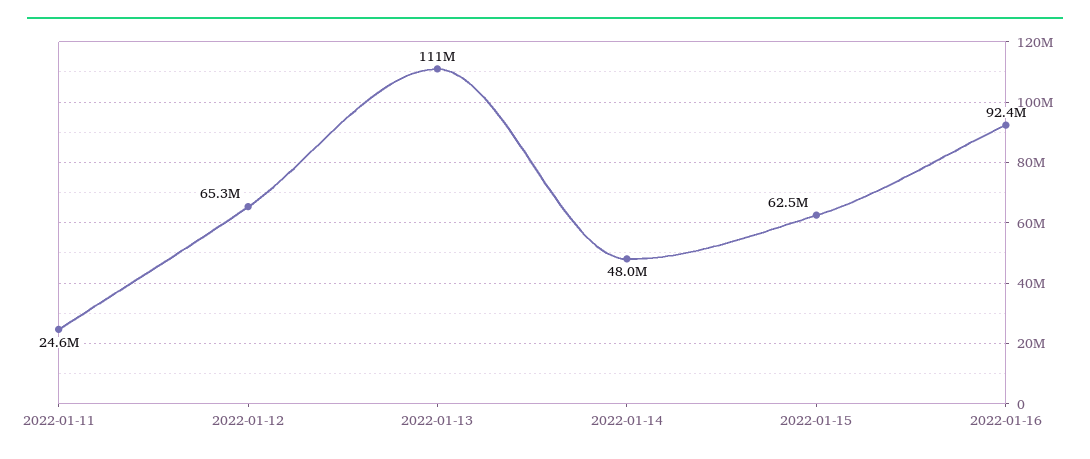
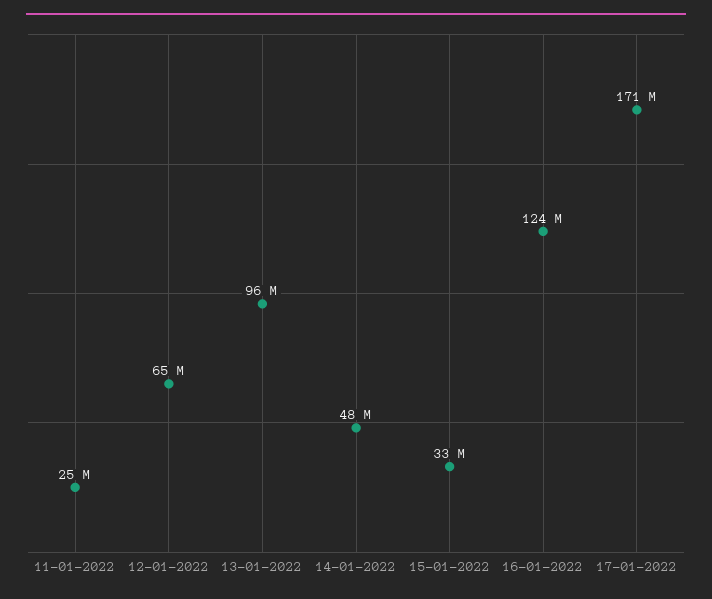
2022-01-13: 111000000 -> 96000000
2022-01-15: 62500000 -> 33000000
2022-01-16: 92400000 -> 124000000
17-01-2022: none -> 171000000

